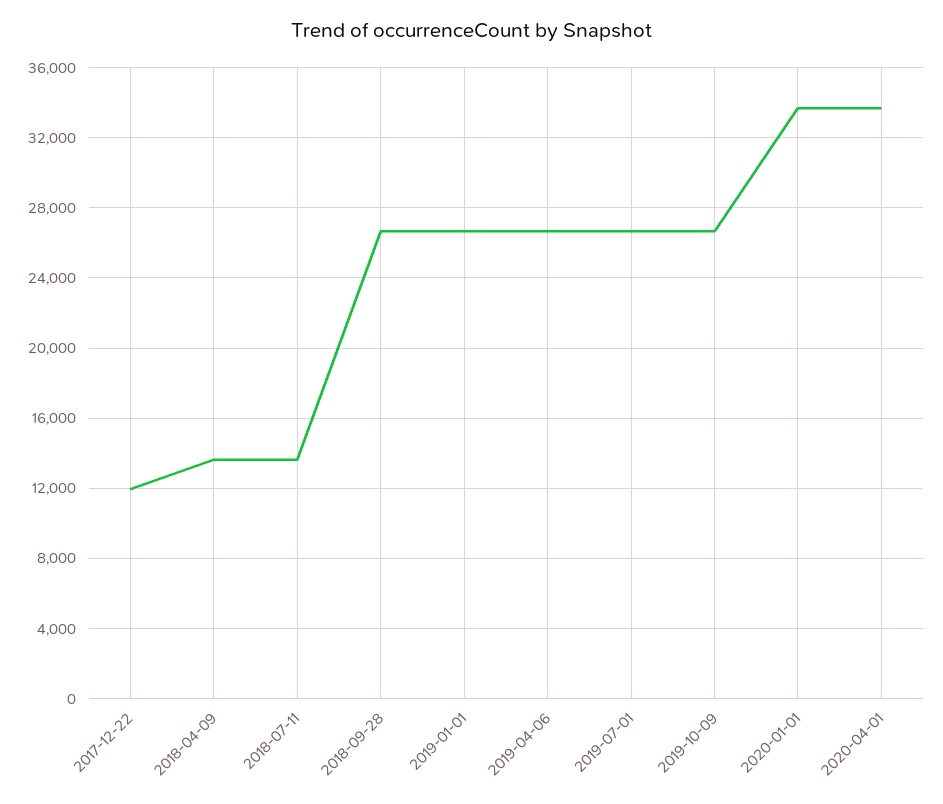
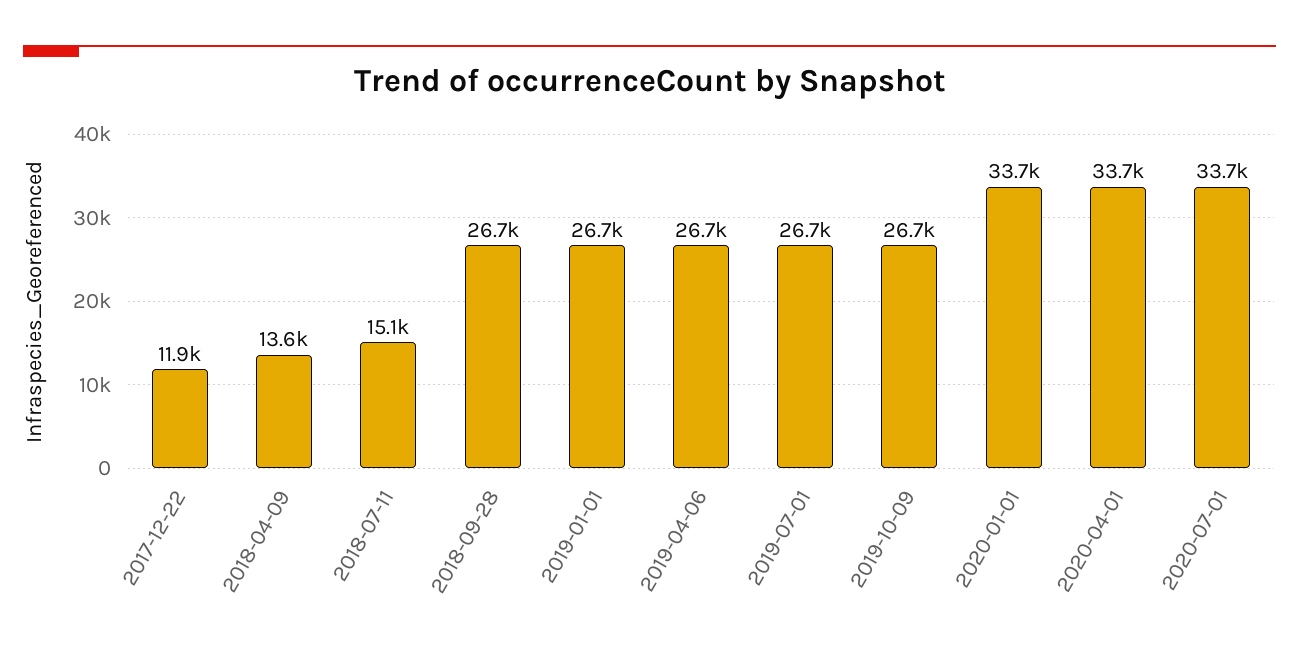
2018-07-11: 13500 -> 15100
2020-07-01: none -> 33700

